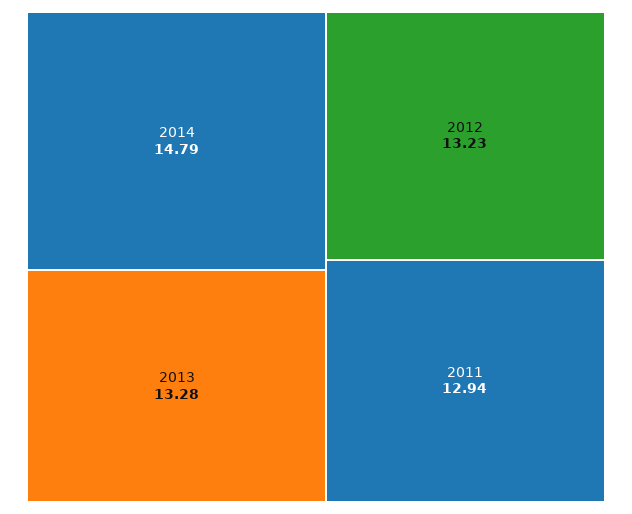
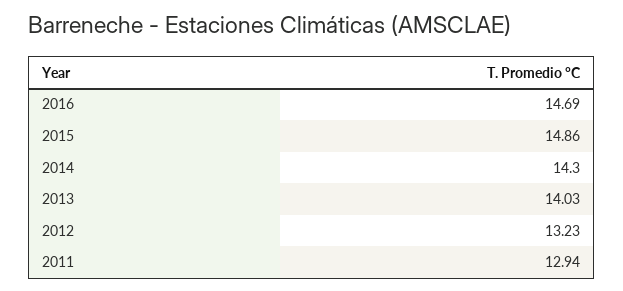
2014: 14.79 -> 14.3
2013: 13.28 -> 14.03
2016: none -> 14.69
2015: none -> 14.86

